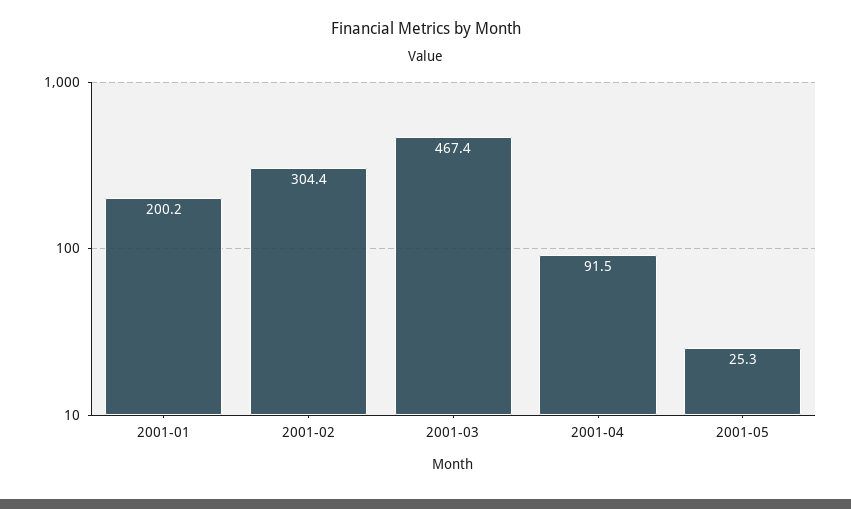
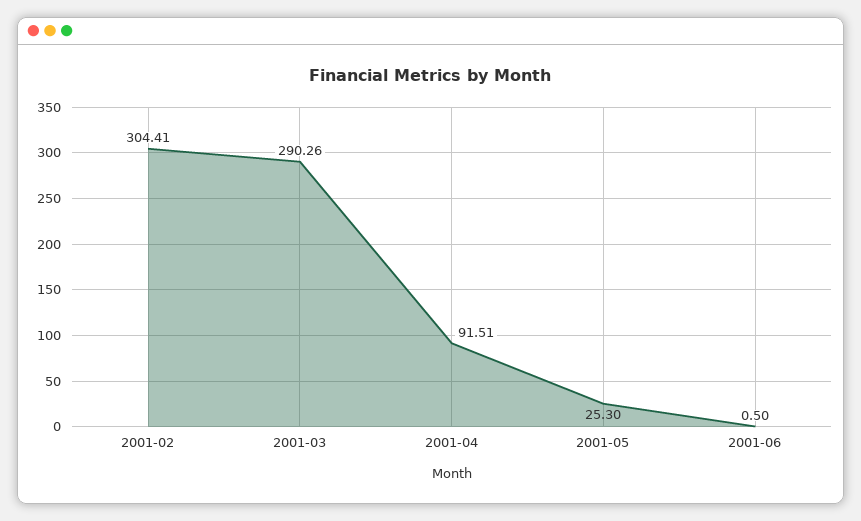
2001-01: 200.2 -> none
2001-03: 467.4 -> 290.26
2001-06: none -> 0.5

